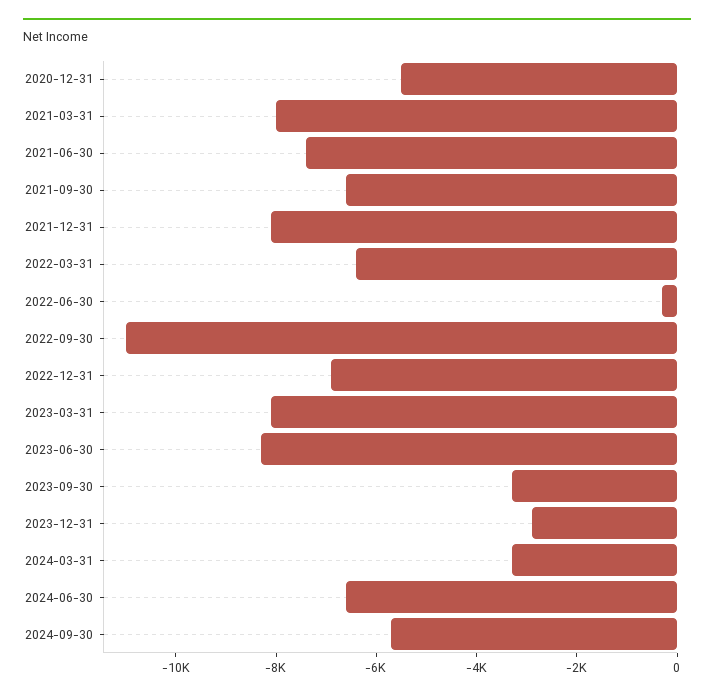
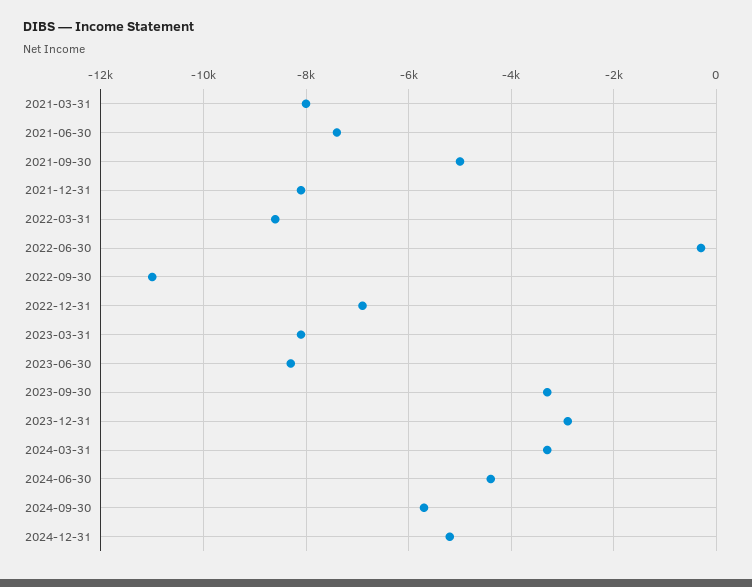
2020-12-31: -5500 -> none
2021-09-30: -6500 -> -5000
2022-03-31: -6500 -> -8600
2024-06-30: -6500 -> -4400
2024-12-31: none -> -5200

